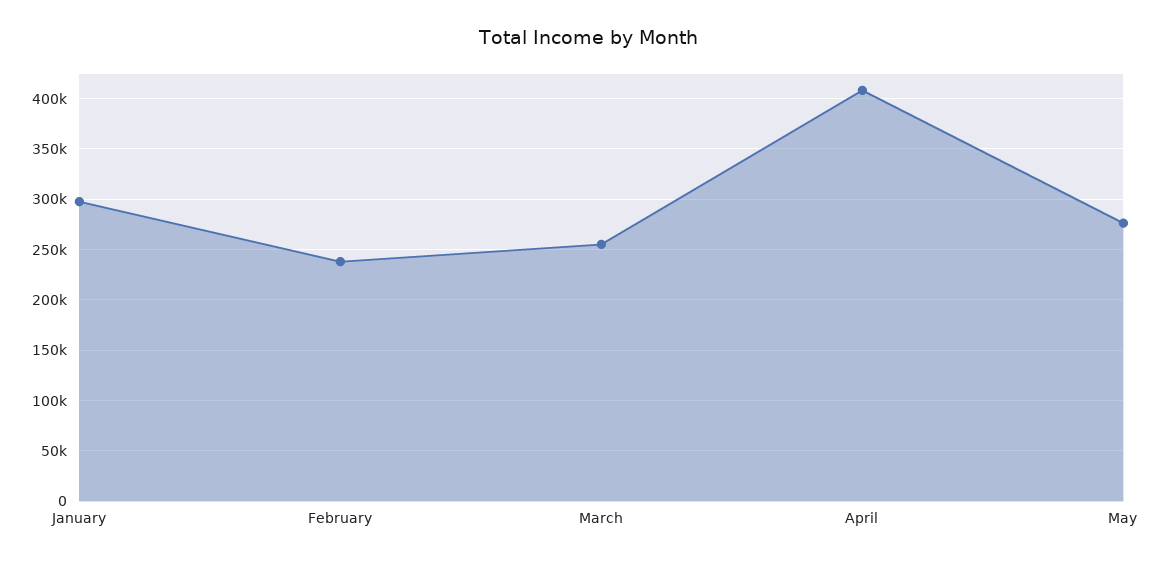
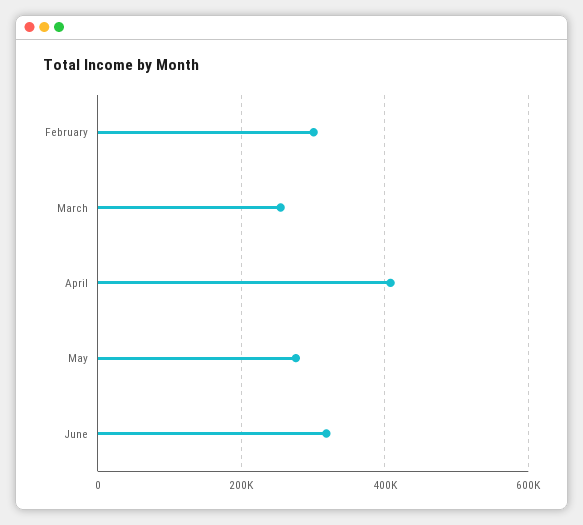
January: 300000 -> none
February: 240000 -> 300000
June: none -> 320000

